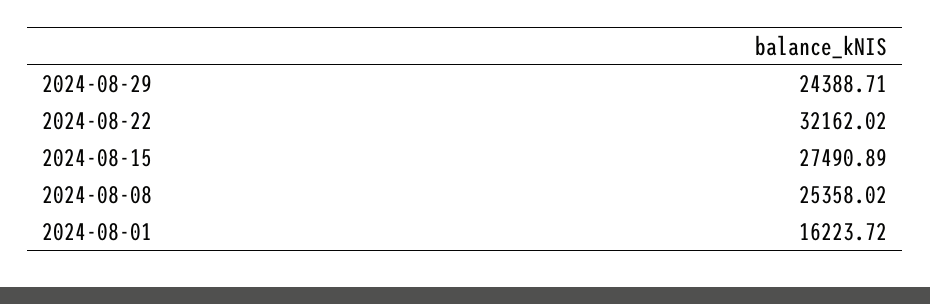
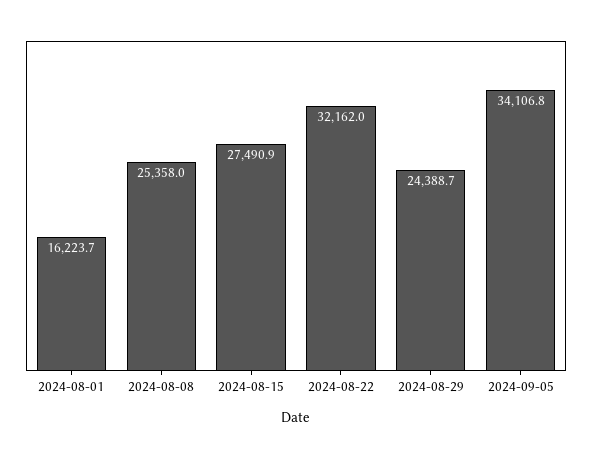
2024-09-05: none -> 34106.8

